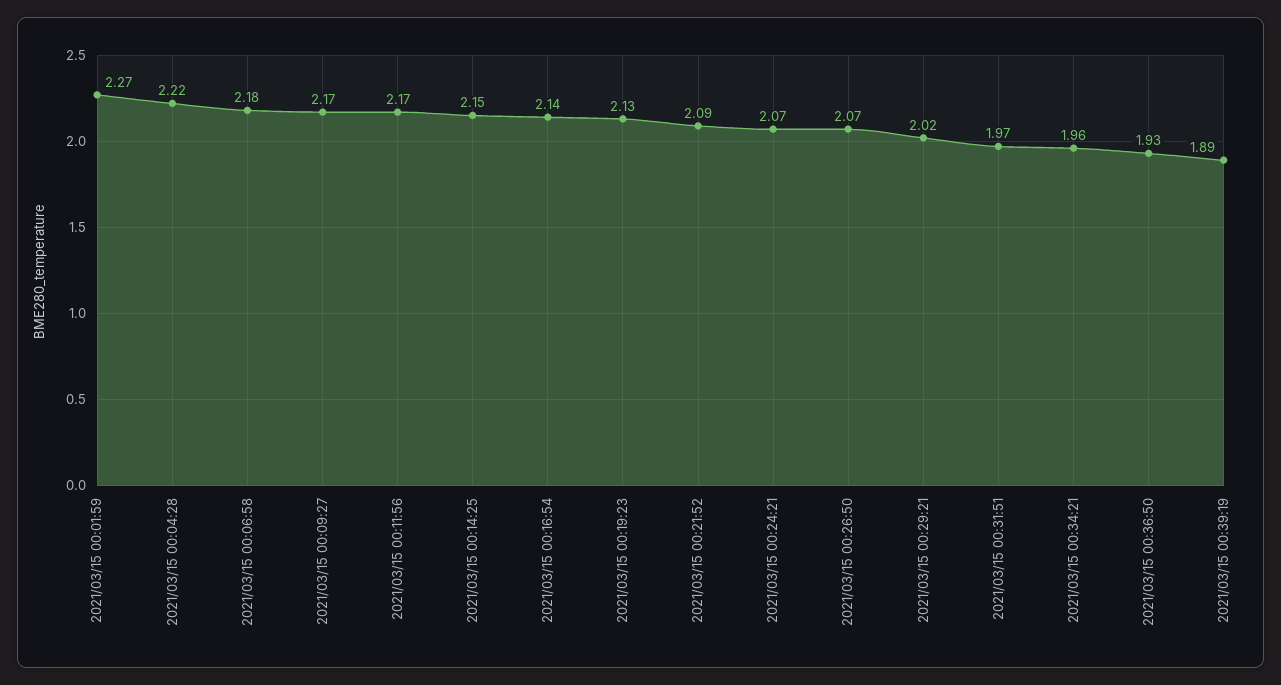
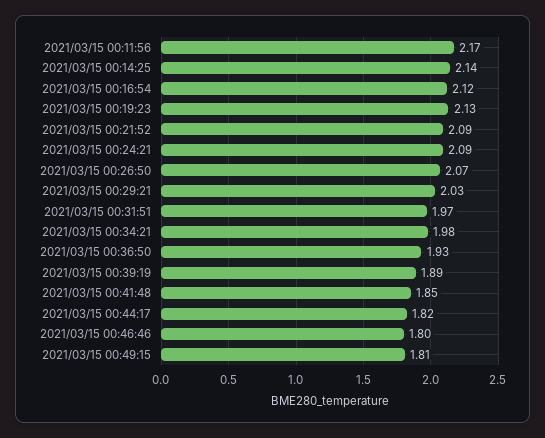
2021/03/15 00:01:59: 2.27 -> none
2021/03/15 00:04:28: 2.22 -> none
2021/03/15 00:06:58: 2.18 -> none
2021/03/15 00:09:27: 2.17 -> none
2021/03/15 00:14:25: 2.15 -> 2.14
2021/03/15 00:16:54: 2.14 -> 2.12
2021/03/15 00:24:21: 2.07 -> 2.09
2021/03/15 00:29:21: 2.02 -> 2.03
2021/03/15 00:34:21: 1.96 -> 1.98
2021/03/15 00:41:48: none -> 1.85
2021/03/15 00:44:17: none -> 1.82
2021/03/15 00:46:46: none -> 1.8
2021/03/15 00:49:15: none -> 1.81

